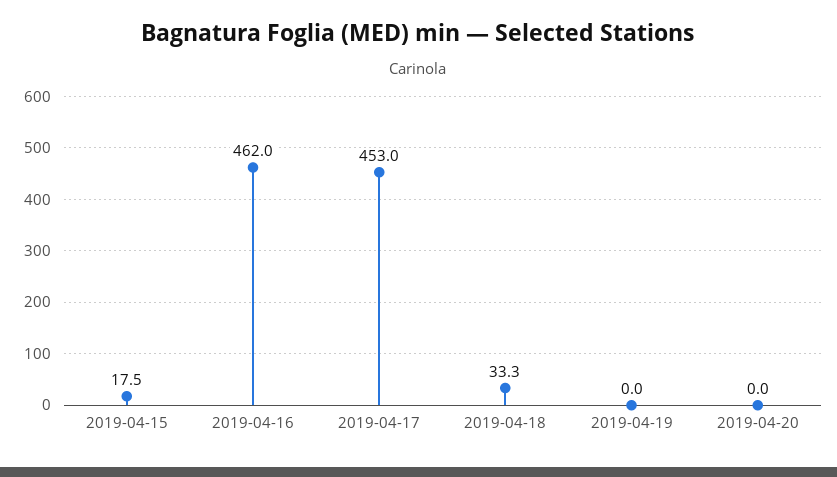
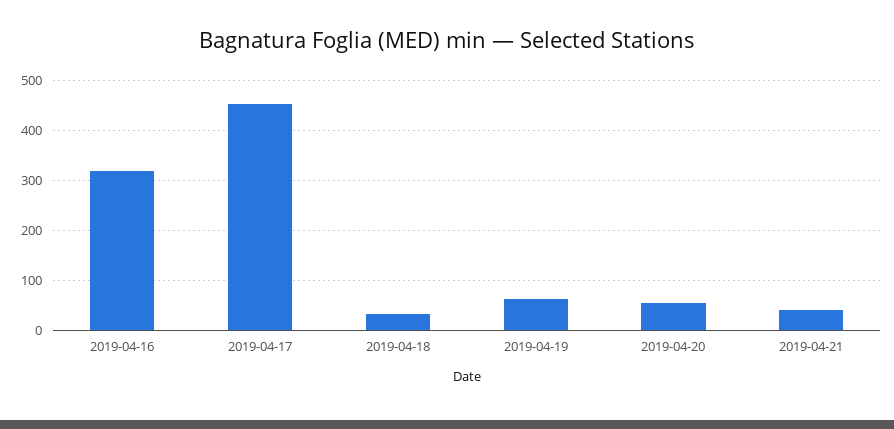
2019-04-15: 17.5 -> none
2019-04-16: 462 -> 320
2019-04-19: 0 -> 60
2019-04-20: 0 -> 60
2019-04-21: none -> 40

